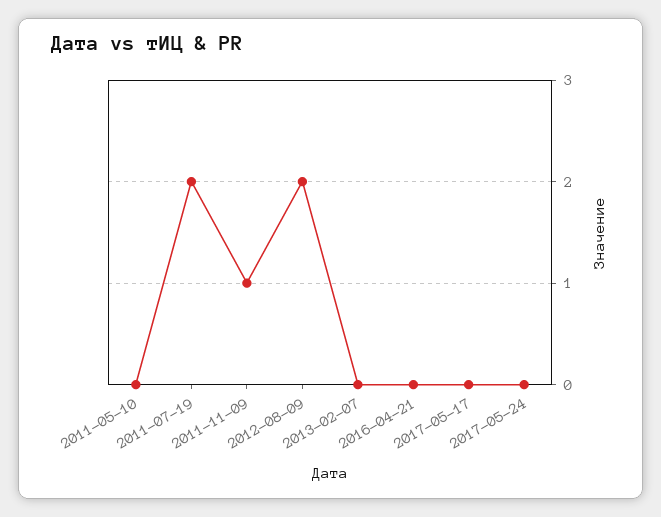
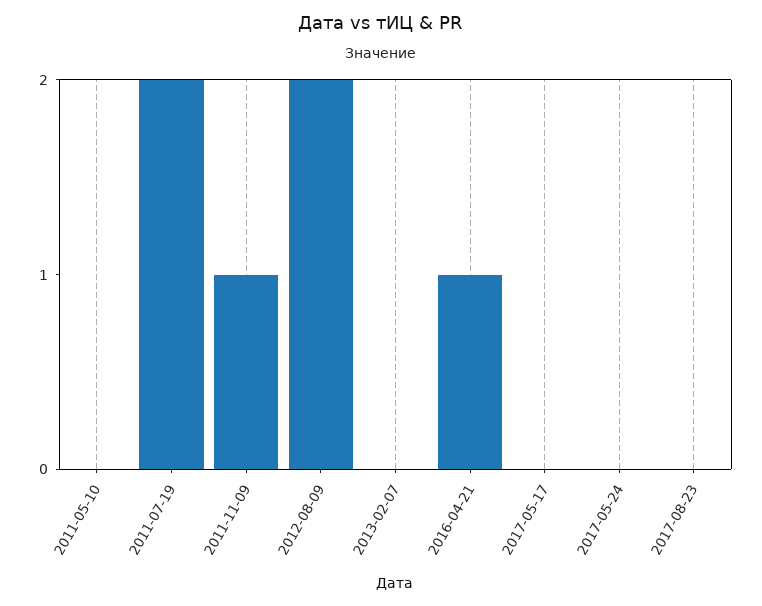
2016-04-21: 0 -> 1
2017-08-23: none -> 0

